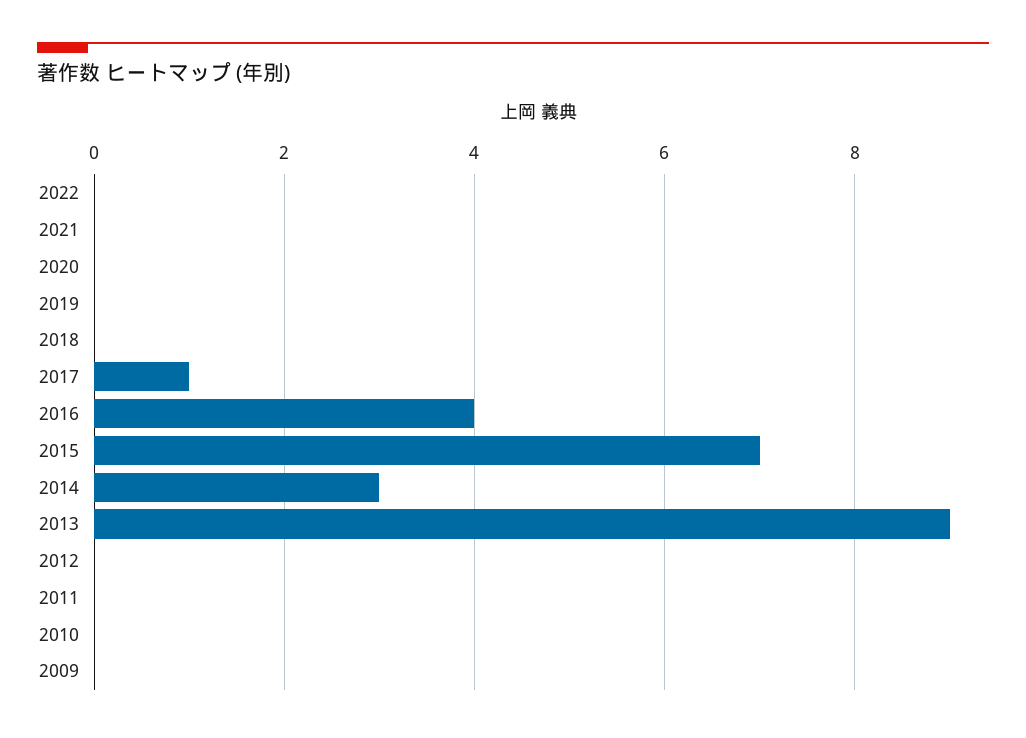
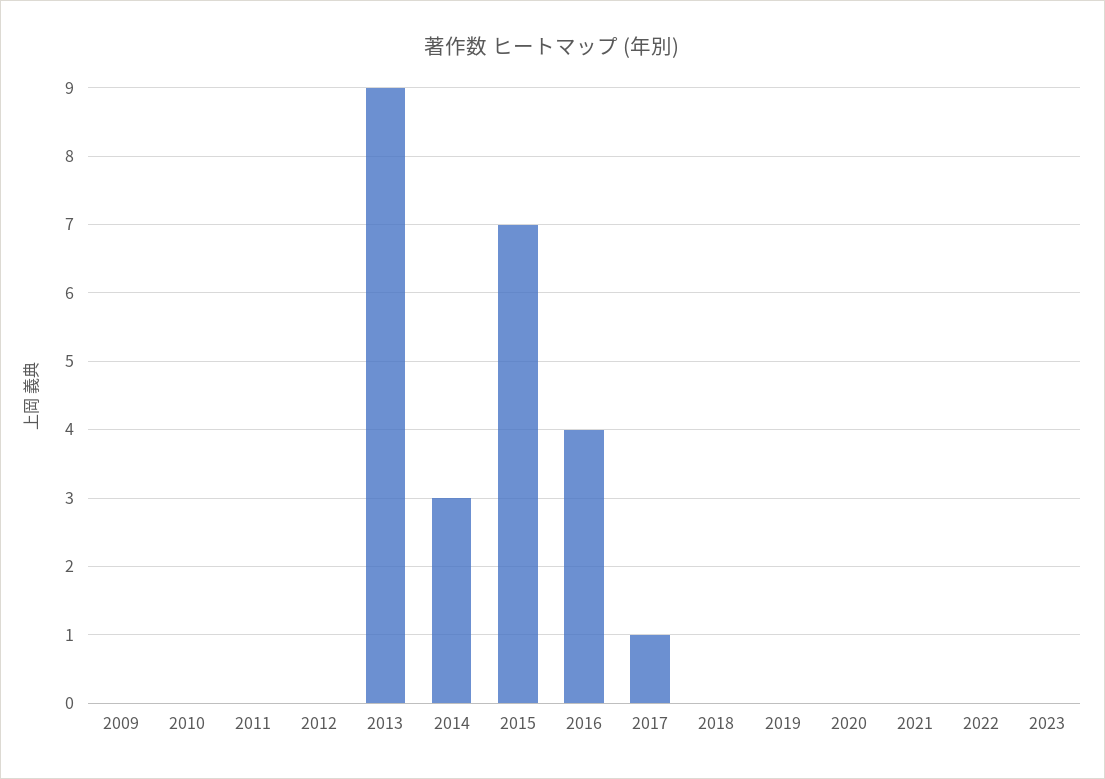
2023: none -> 0

